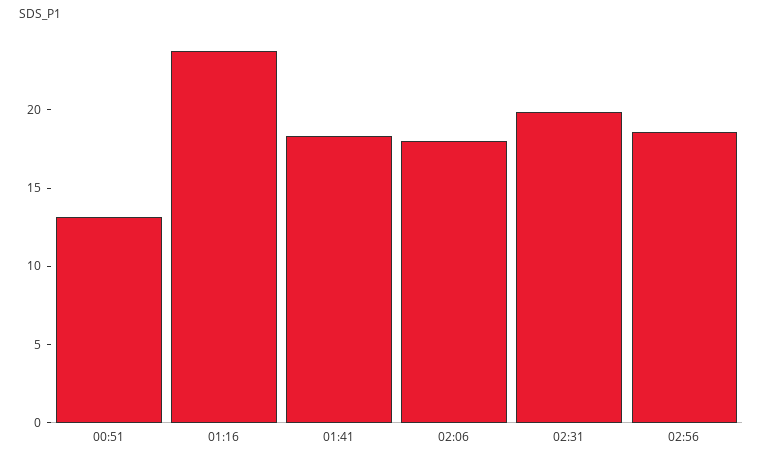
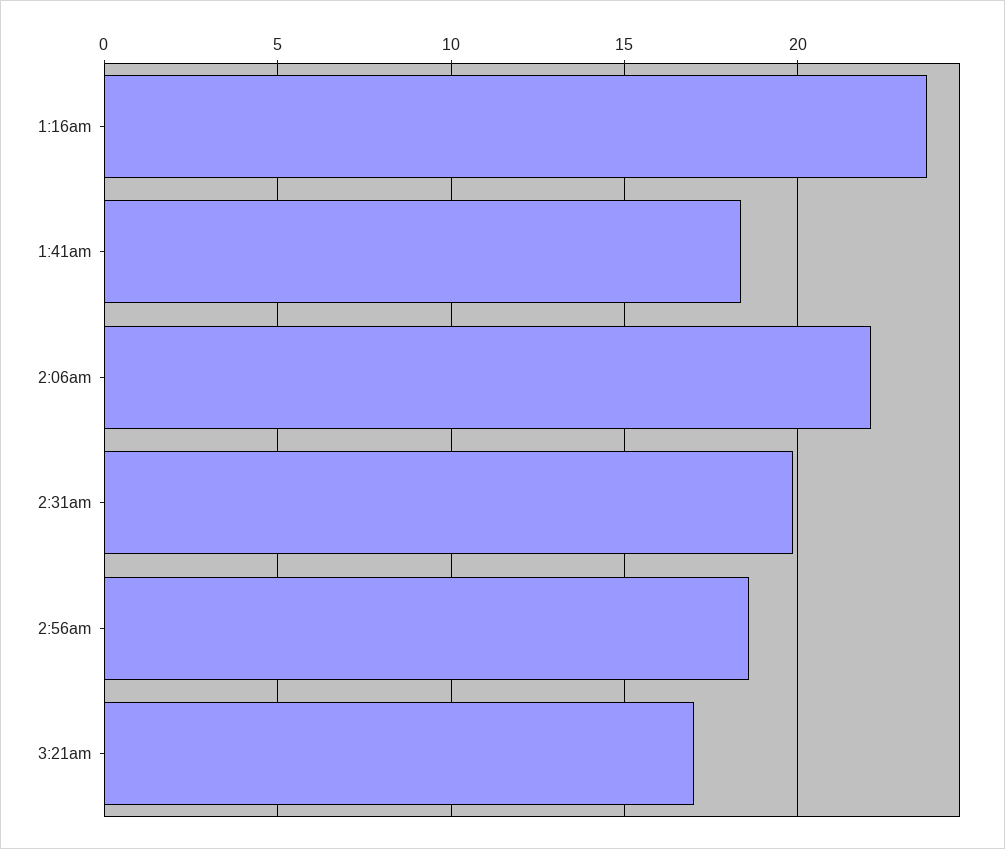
00:51: 13 -> none
02:06: 18 -> 22
3:21am: none -> 17

